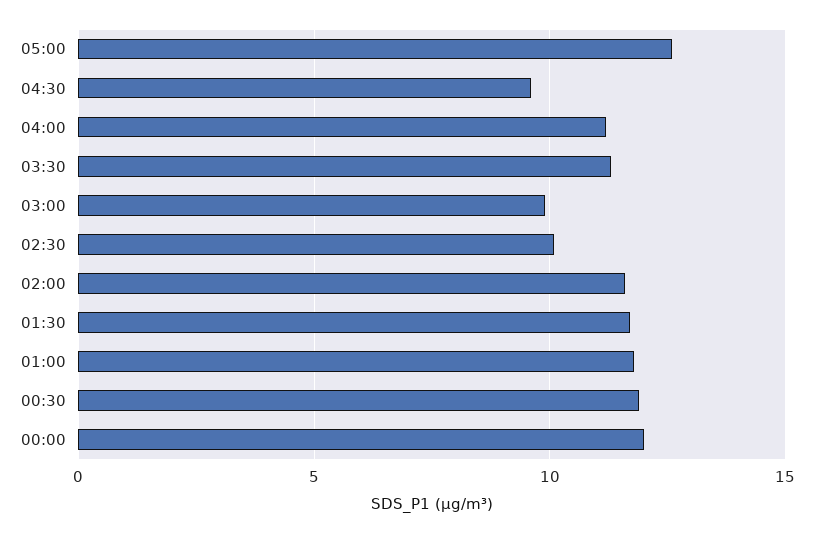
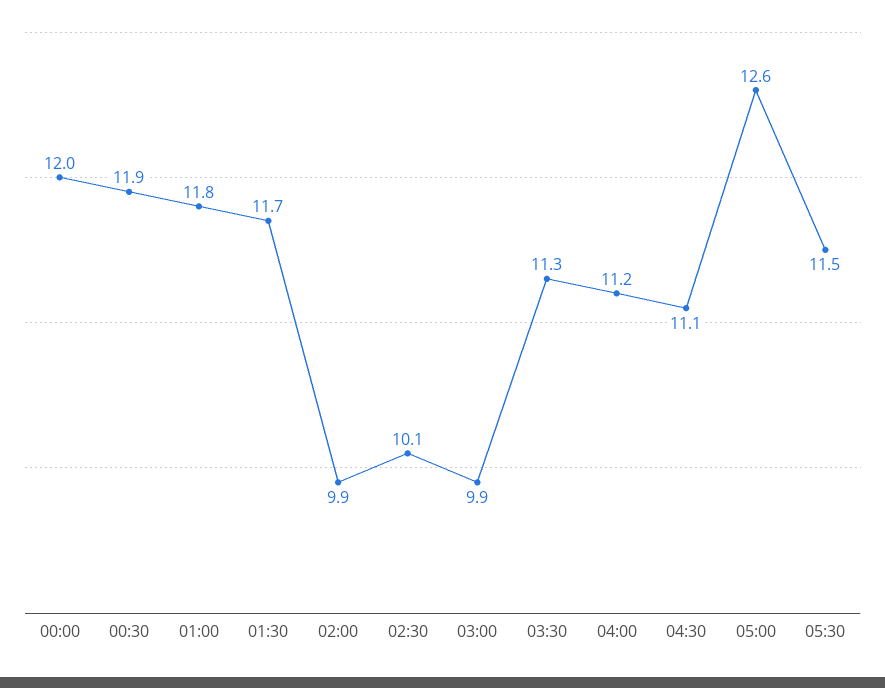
04:30: 9.5 -> 11.1
02:00: 11.5 -> 9.9
05:30: none -> 11.5

